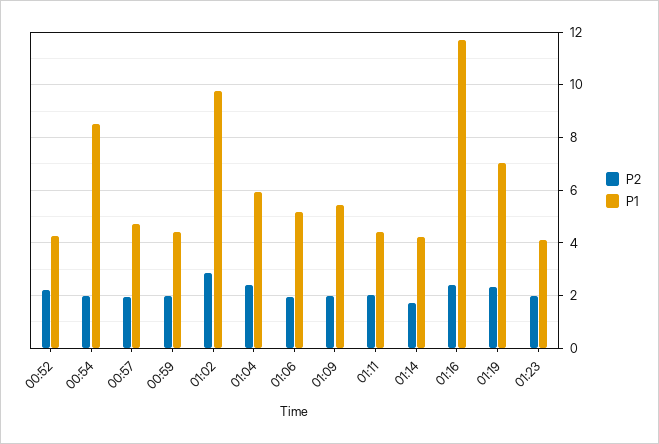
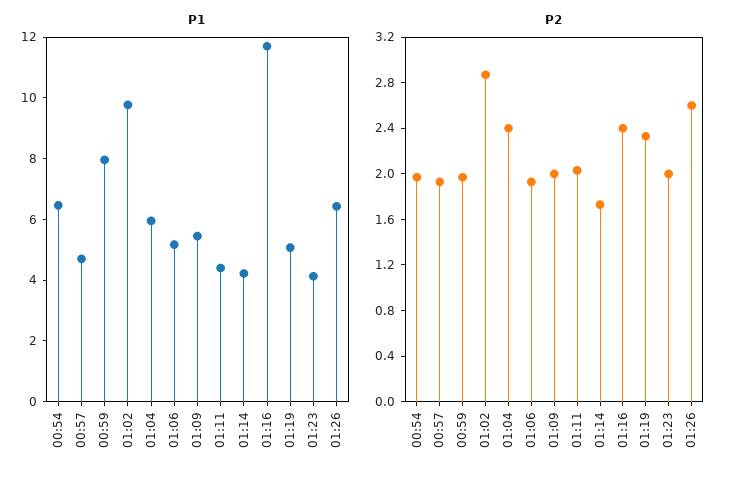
P2, 00:52: 2.25 -> none
P1, 00:52: 4.25 -> none
P1, 00:54: 8.5 -> 6.5
P1, 00:59: 4.5 -> 8
P1, 01:19: 7 -> 5
P1, 01:26: none -> 6.5
P2, 01:26: none -> 2.6

